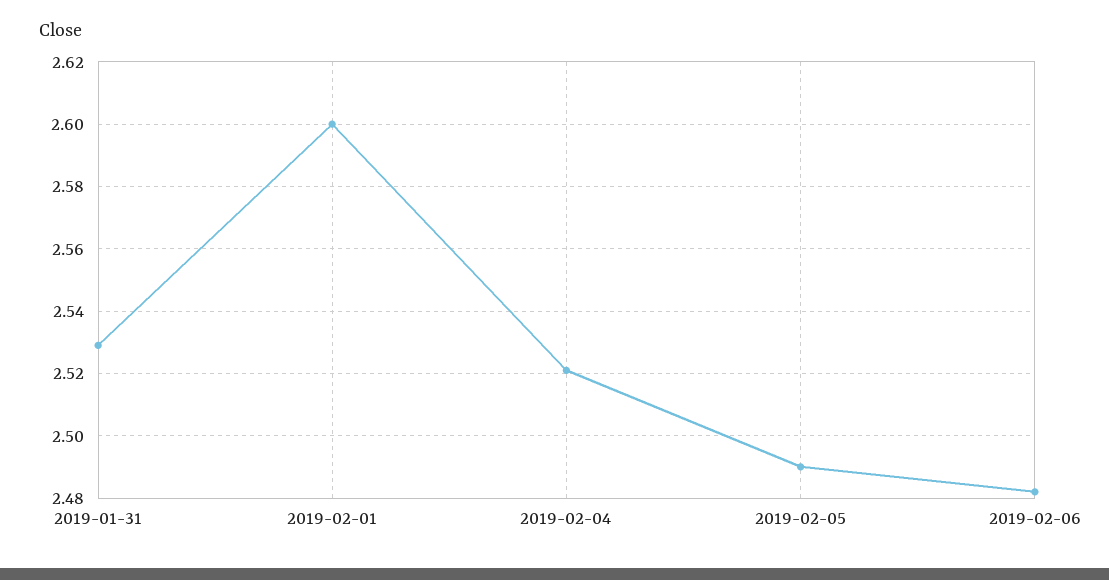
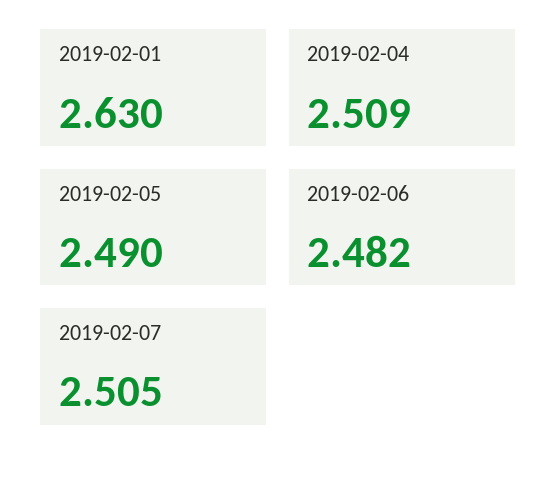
2019-01-31: 2.53 -> none
2019-02-01: 2.6 -> 2.63
2019-02-04: 2.52 -> 2.509
2019-02-07: none -> 2.505

